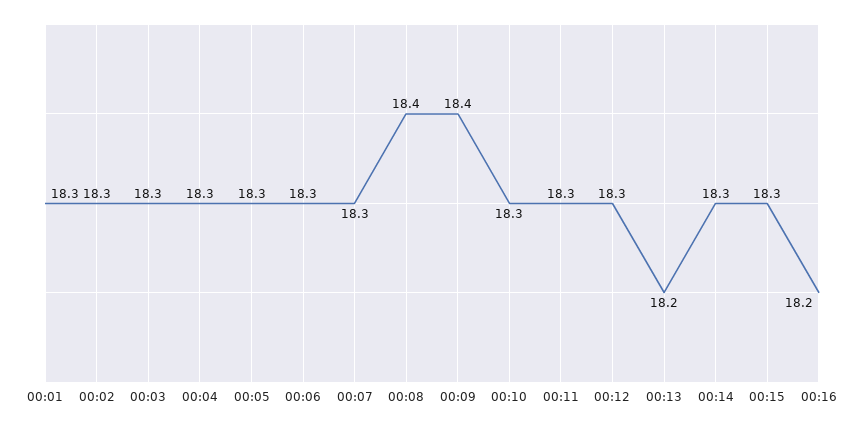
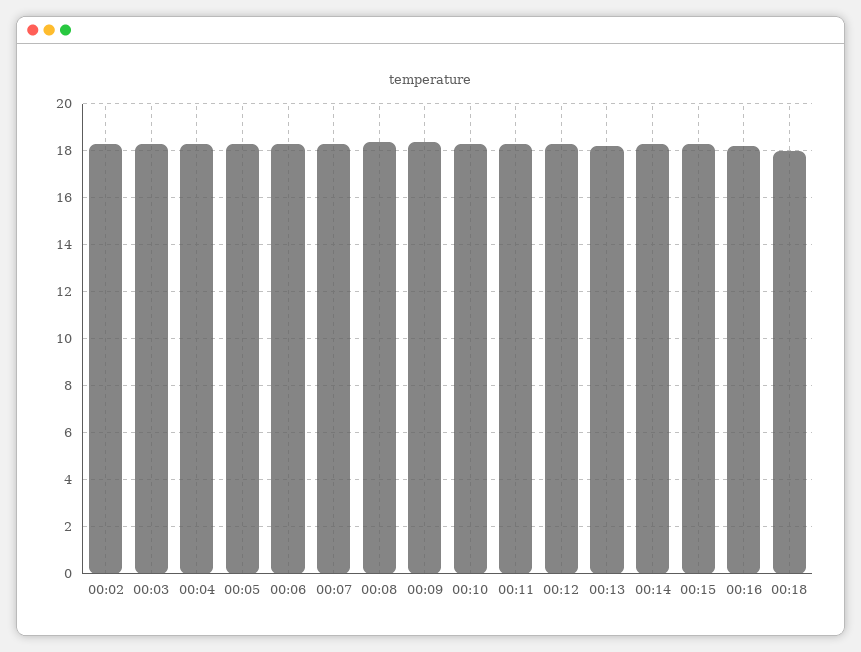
00:01: 18.3 -> none
00:18: none -> 18

